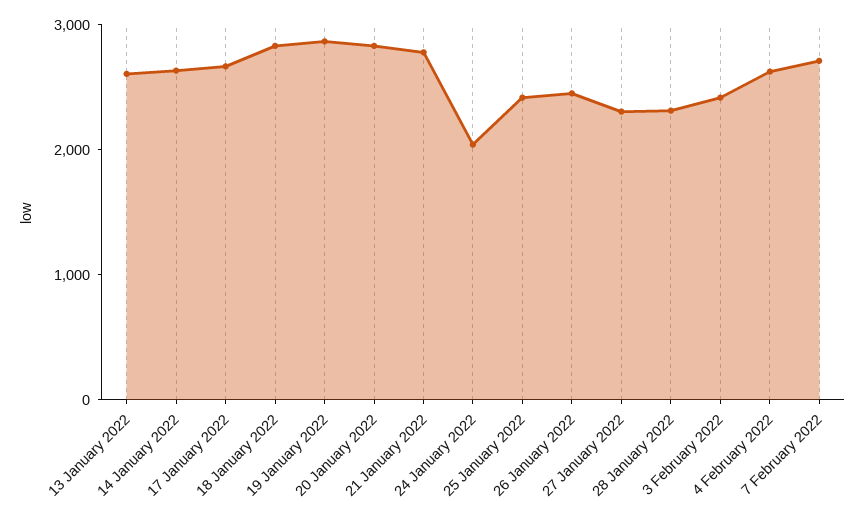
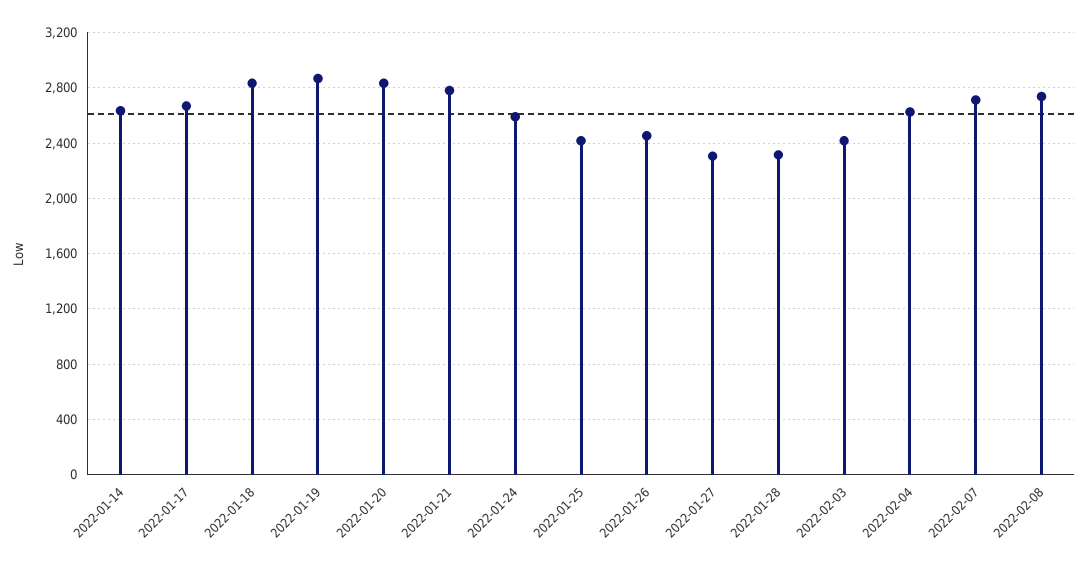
13 January 2022: 2600 -> none
24 January 2022: 2000 -> 2600
2022-02-08: none -> 2750

